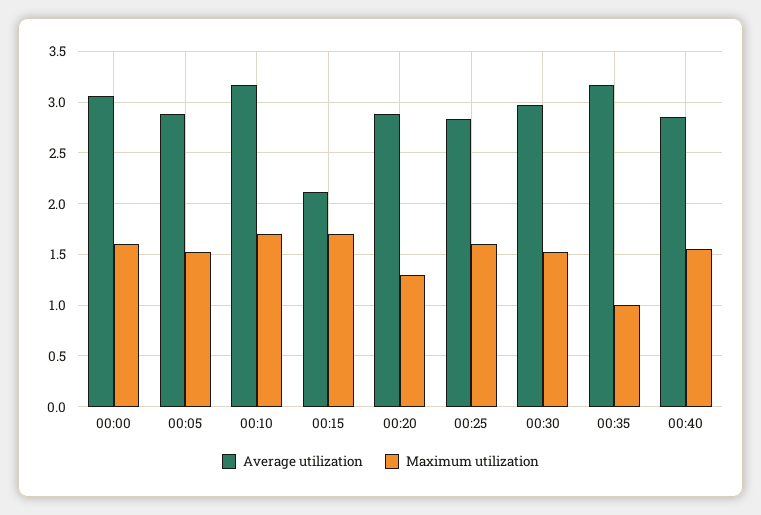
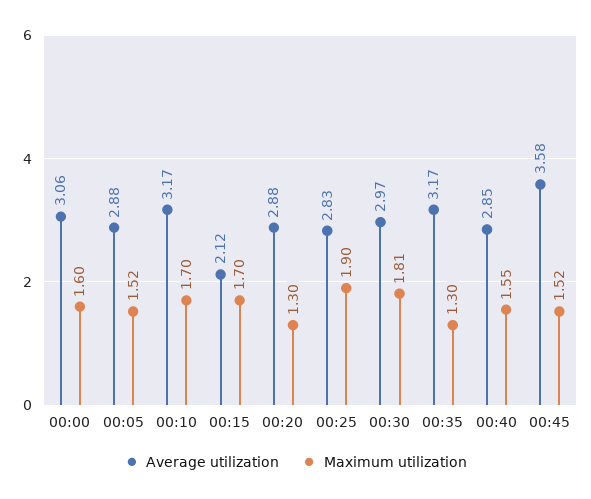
Maximum utilization, 00:25: 1.6 -> 1.9
Maximum utilization, 00:30: 1.5 -> 1.81
Maximum utilization, 00:35: 1 -> 1.3
Average utilization, 00:45: none -> 3.58
Maximum utilization, 00:45: none -> 1.52

